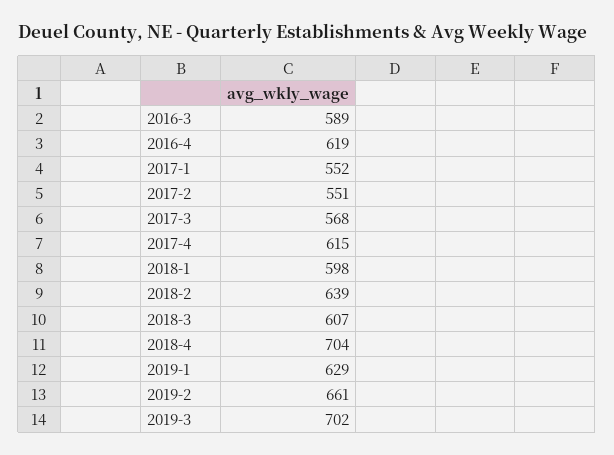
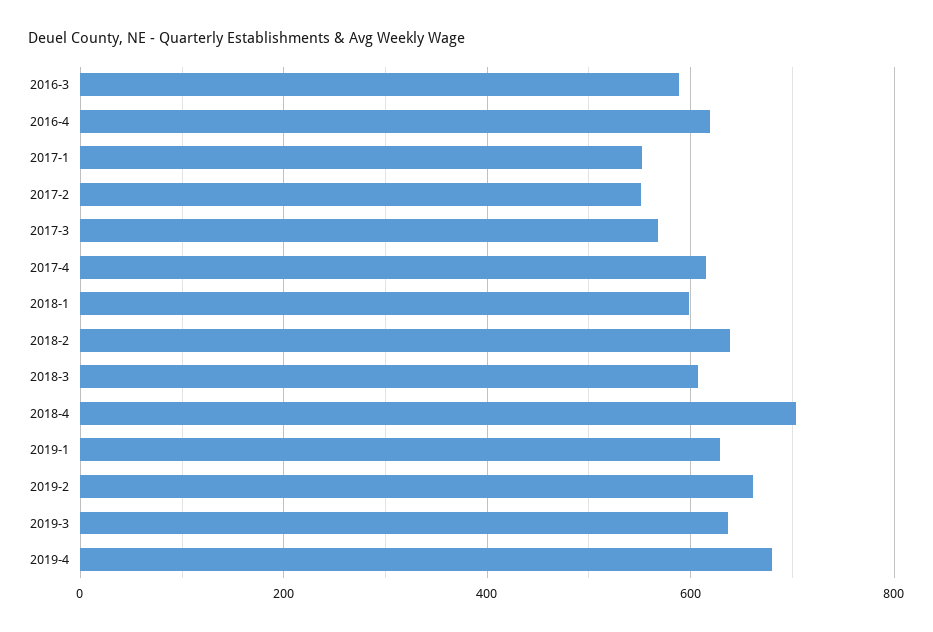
2019-3: 702 -> 640
2019-4: none -> 680

